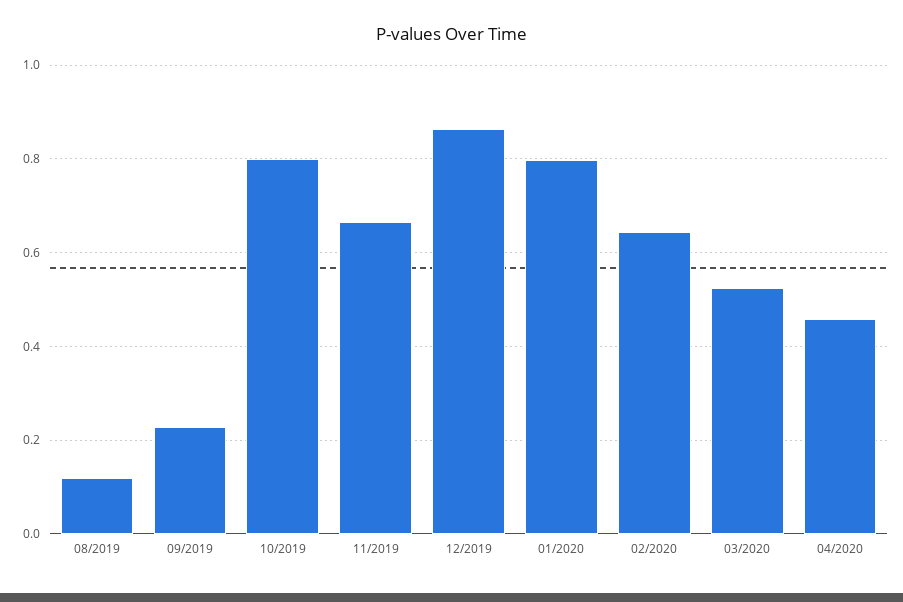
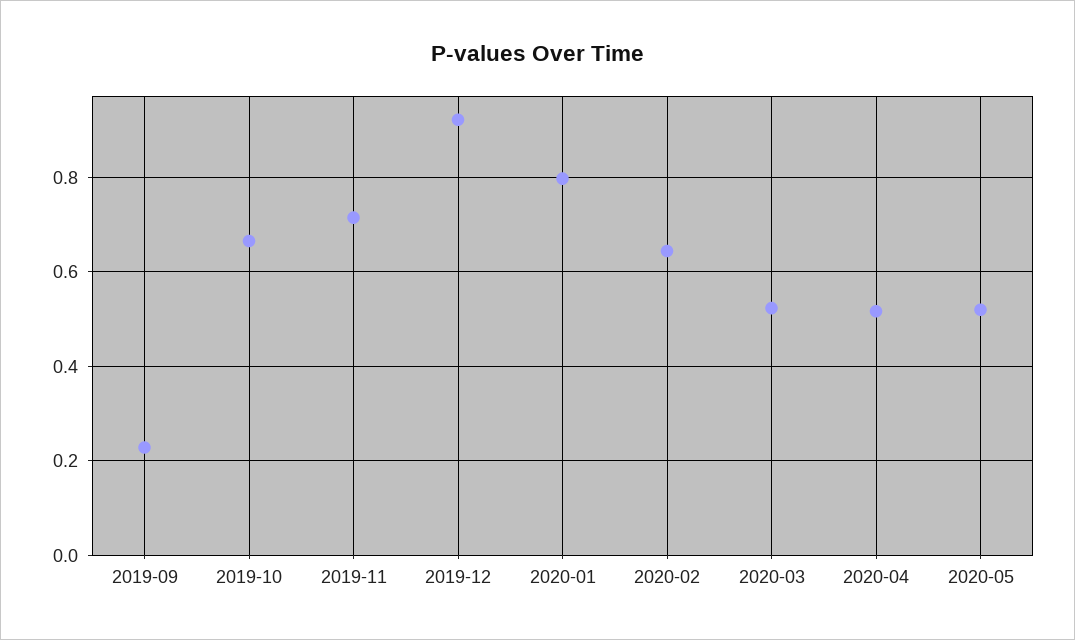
08/2019: 0.12 -> none
10/2019: 0.8 -> 0.66
11/2019: 0.66 -> 0.72
12/2019: 0.86 -> 0.92
04/2020: 0.46 -> 0.52
2020-05: none -> 0.52

